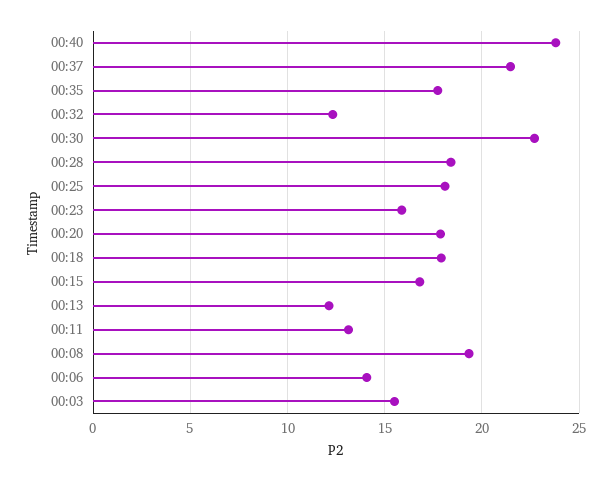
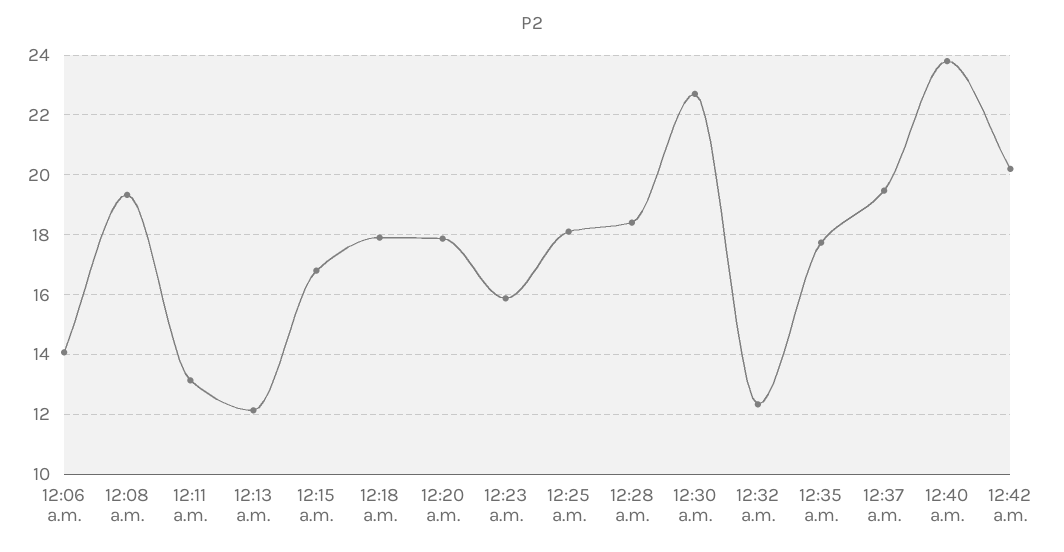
00:37: 21.5 -> 19.5
00:03: 15.5 -> none
12:42 a.m.: none -> 20.25

